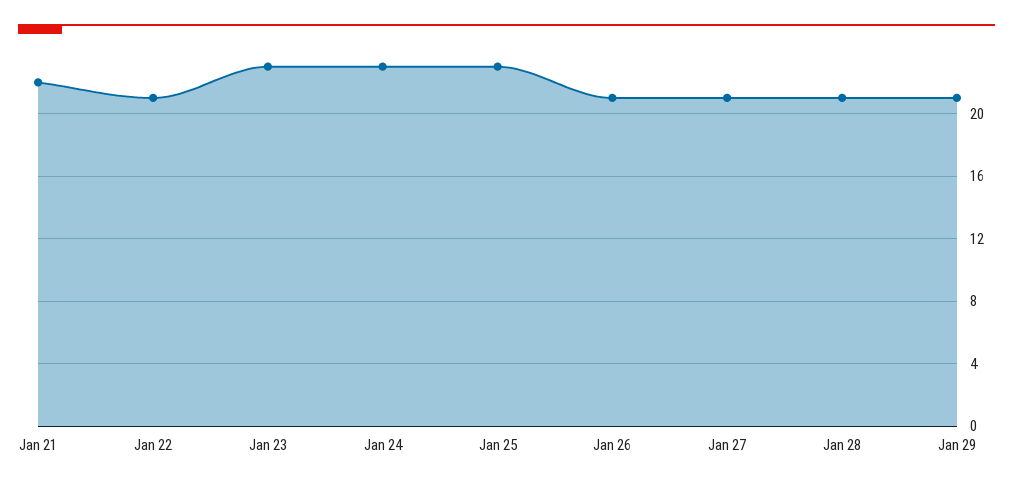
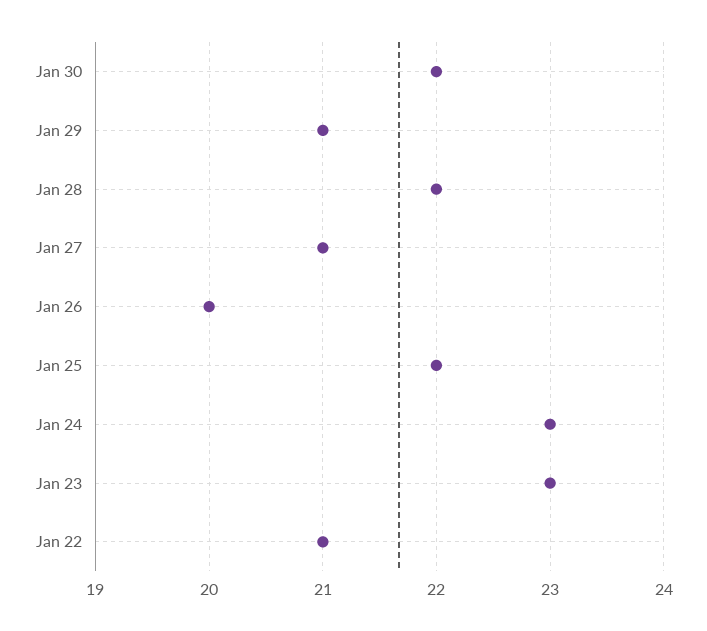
Jan 21: 22 -> none
Jan 25: 23 -> 22
Jan 26: 21 -> 20
Jan 28: 21 -> 22
Jan 30: none -> 22

